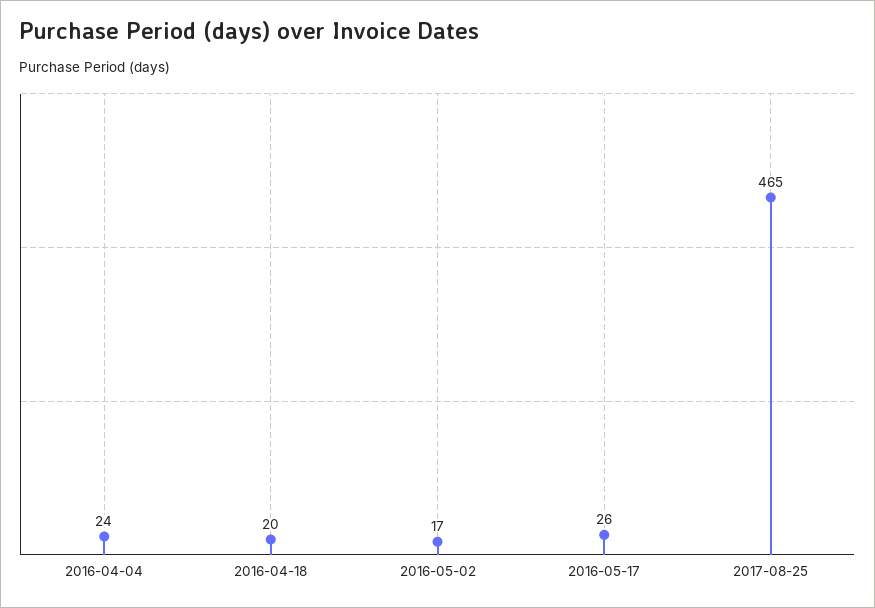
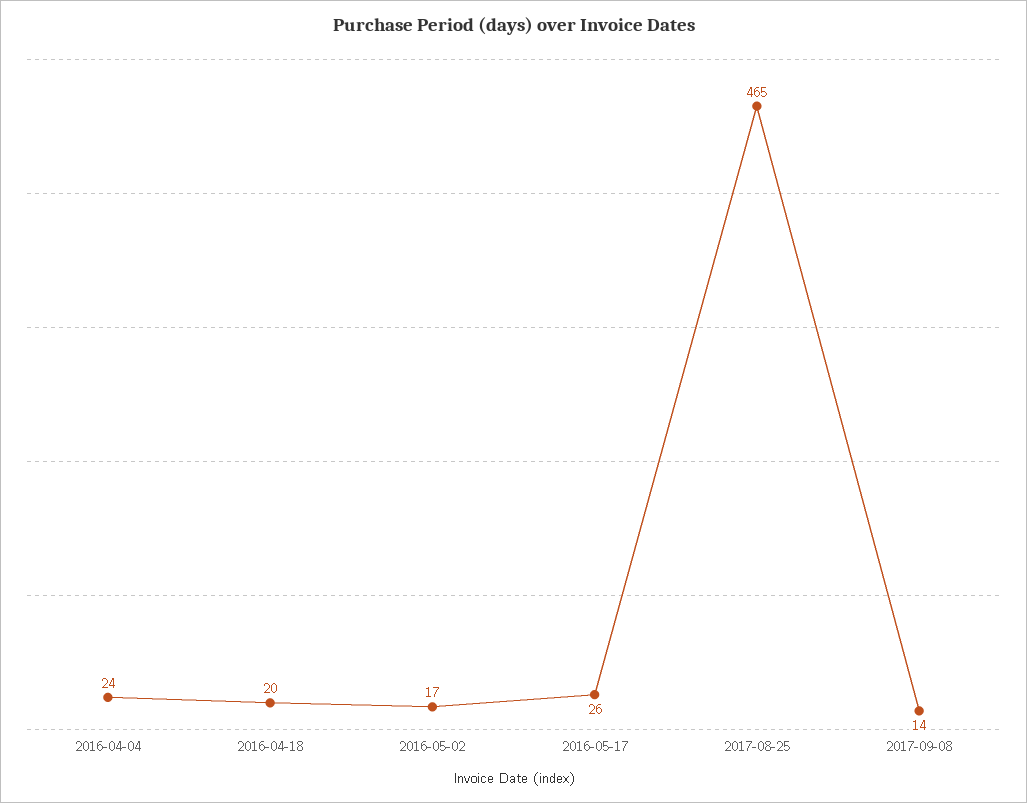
2017-09-08: none -> 14

